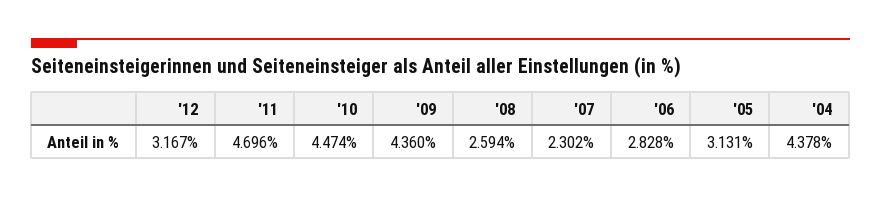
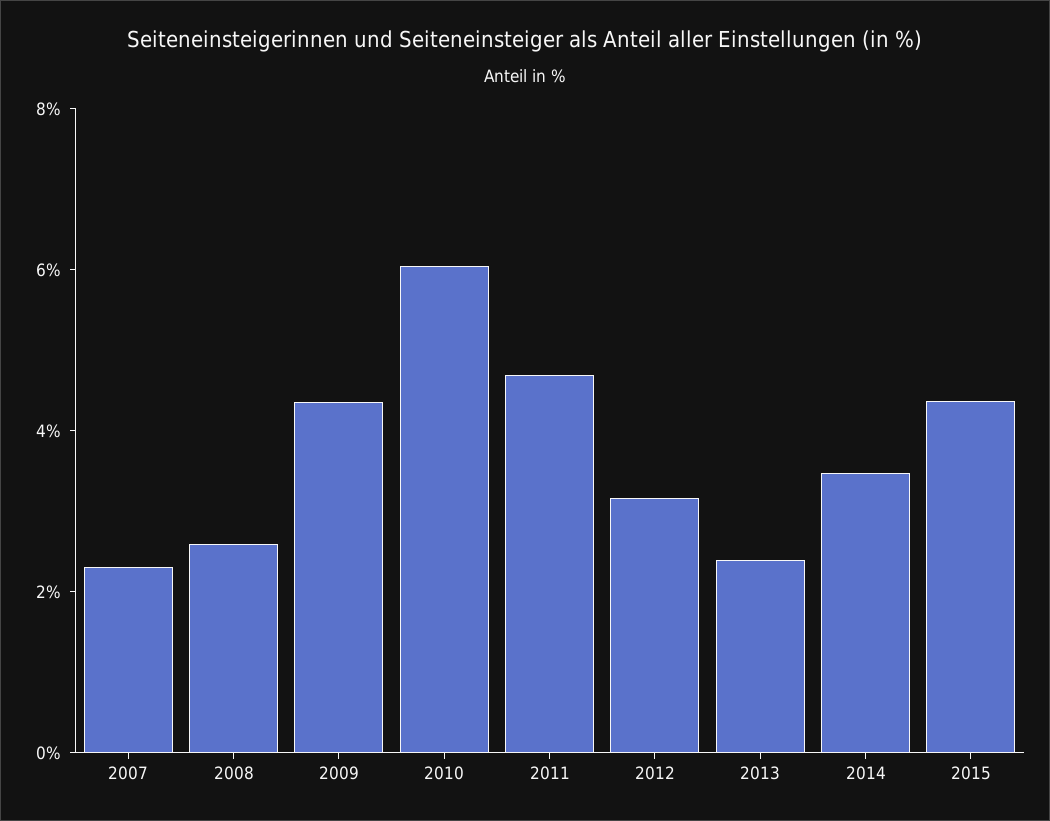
'10: 4.474 -> 6
'06: 2.828 -> none
'05: 3.131 -> none
'04: 4.378 -> none
2013: none -> 2.5
2014: none -> 3.5
2015: none -> 4.5

